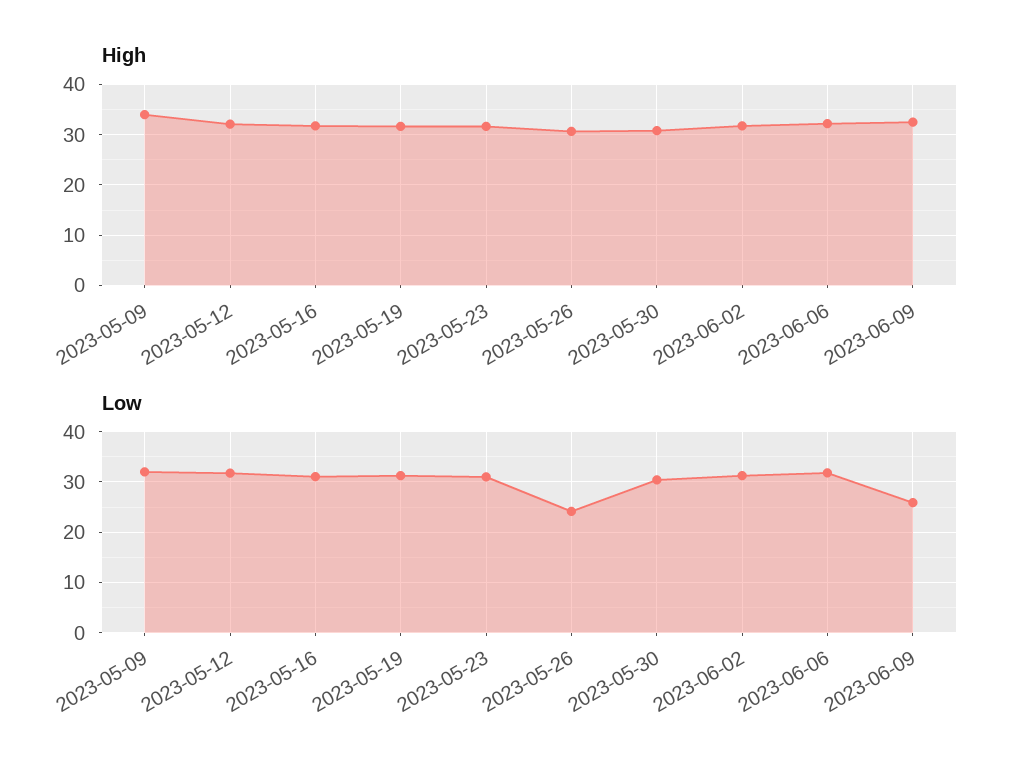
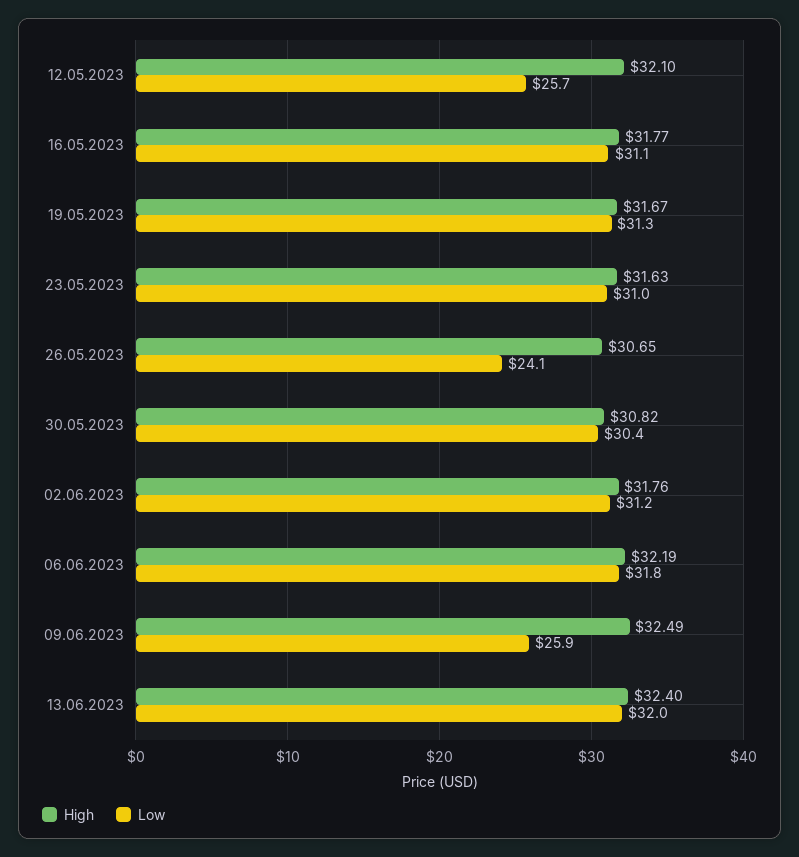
High, 2023-05-09: 34 -> none
Low, 2023-05-09: 32 -> none
Low, 2023-05-12: 32 -> 25.7
High, 13.06.2023: none -> 32.4
Low, 13.06.2023: none -> 32

